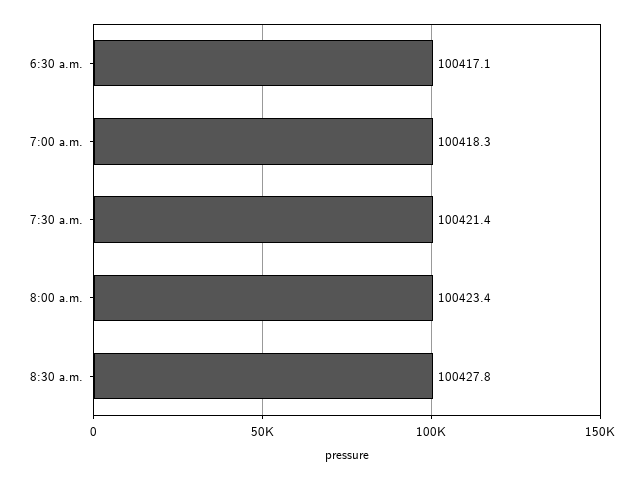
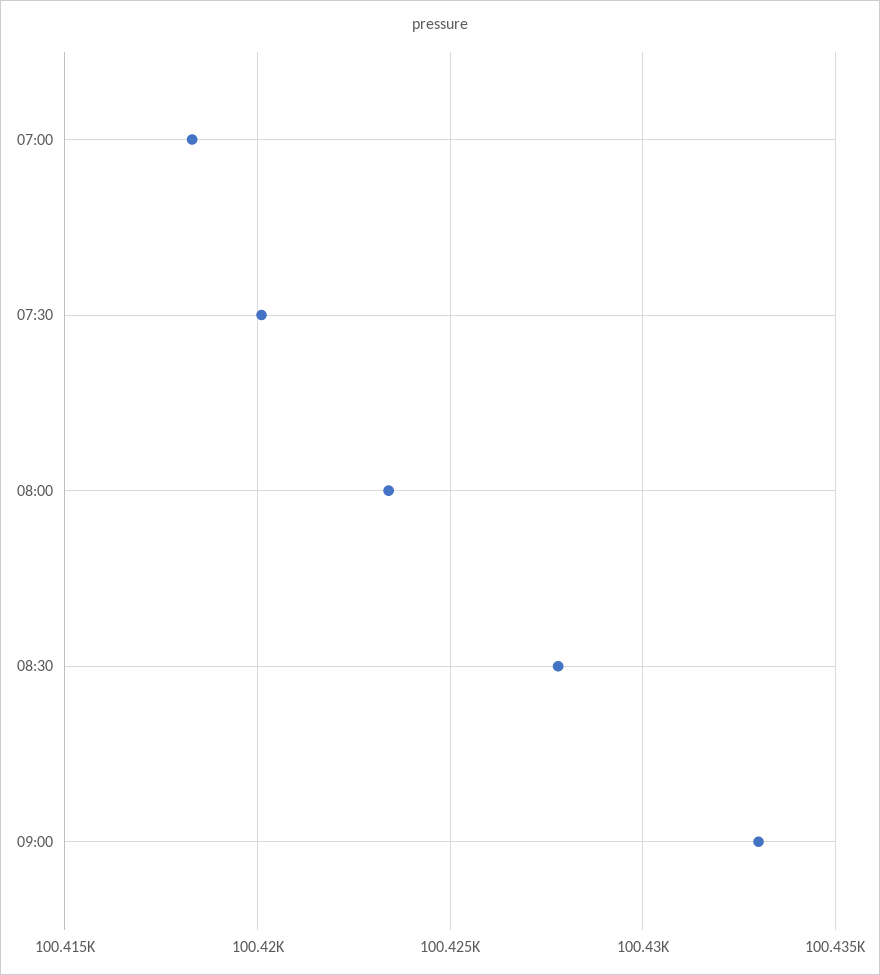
6:30 a.m.: 100417.1 -> none
7:30 a.m.: 100421.4 -> 100420
09:00: none -> 100433

